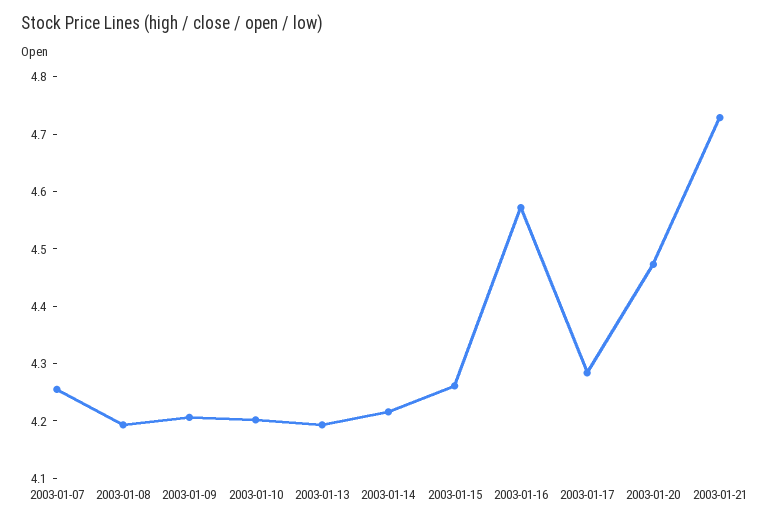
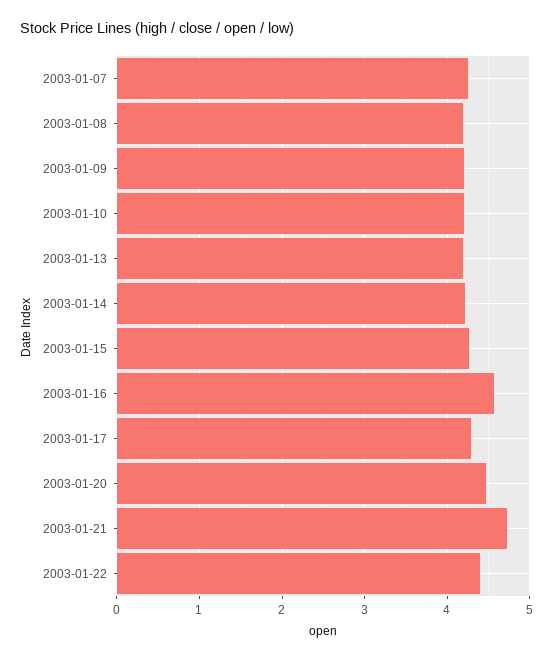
2003-01-22: none -> 4.4

